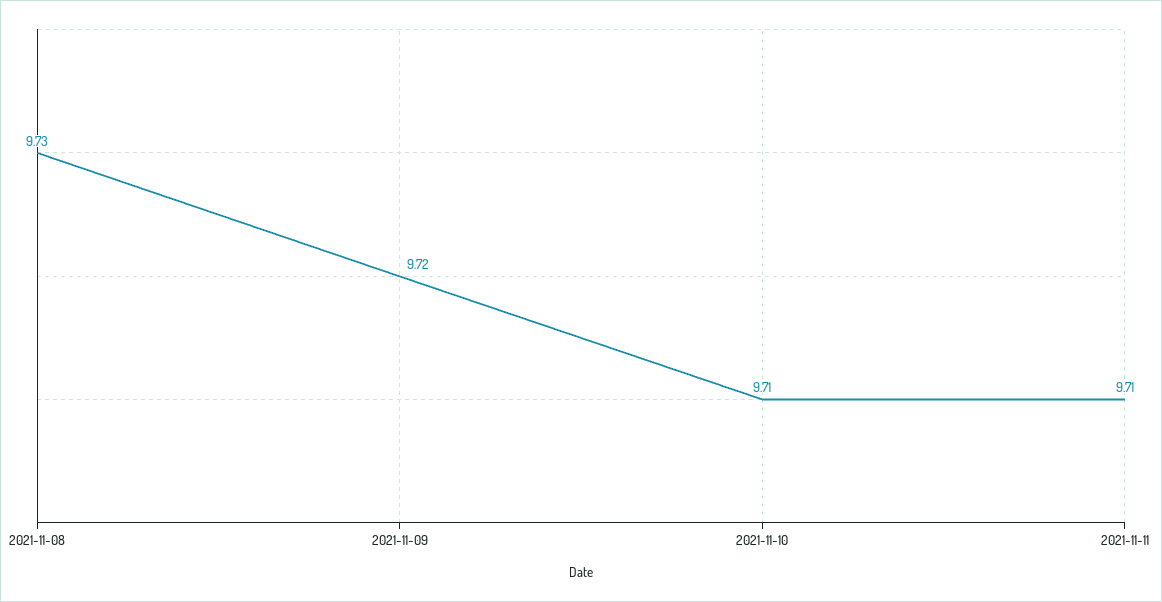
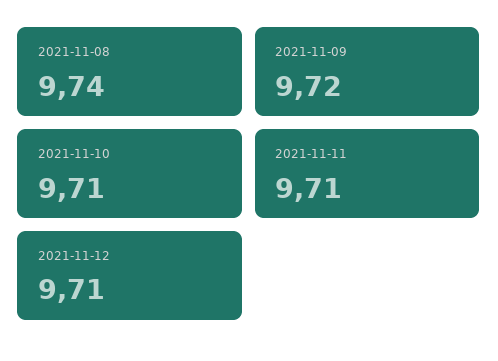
2021-11-08: 9.73 -> 9.74
2021-11-12: none -> 9.71

